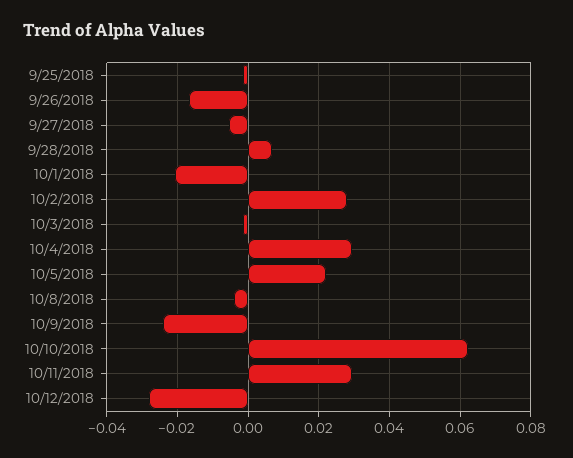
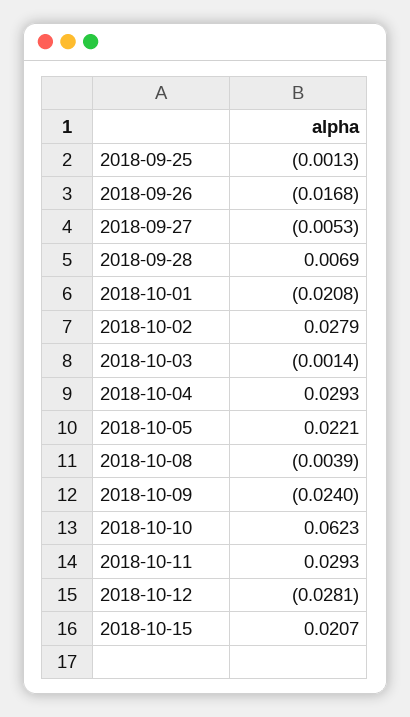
2018-10-15: none -> 0.0207

